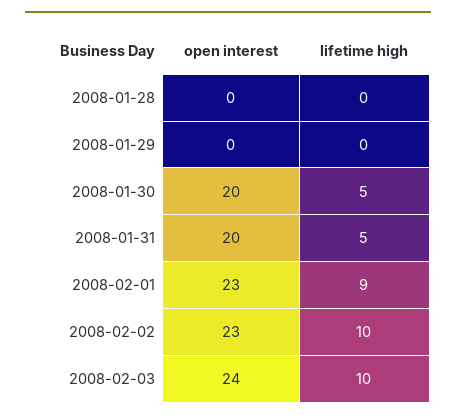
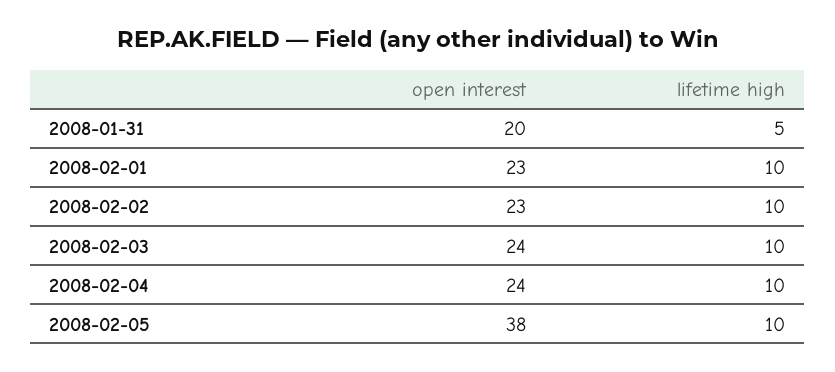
open interest, 2008-01-28: 0 -> none
lifetime high, 2008-01-28: 0 -> none
open interest, 2008-01-29: 0 -> none
lifetime high, 2008-01-29: 0 -> none
open interest, 2008-01-30: 20 -> none
lifetime high, 2008-01-30: 5 -> none
lifetime high, 2008-02-01: 9 -> 10
open interest, 2008-02-04: none -> 24
lifetime high, 2008-02-04: none -> 10
open interest, 2008-02-05: none -> 38
lifetime high, 2008-02-05: none -> 10

